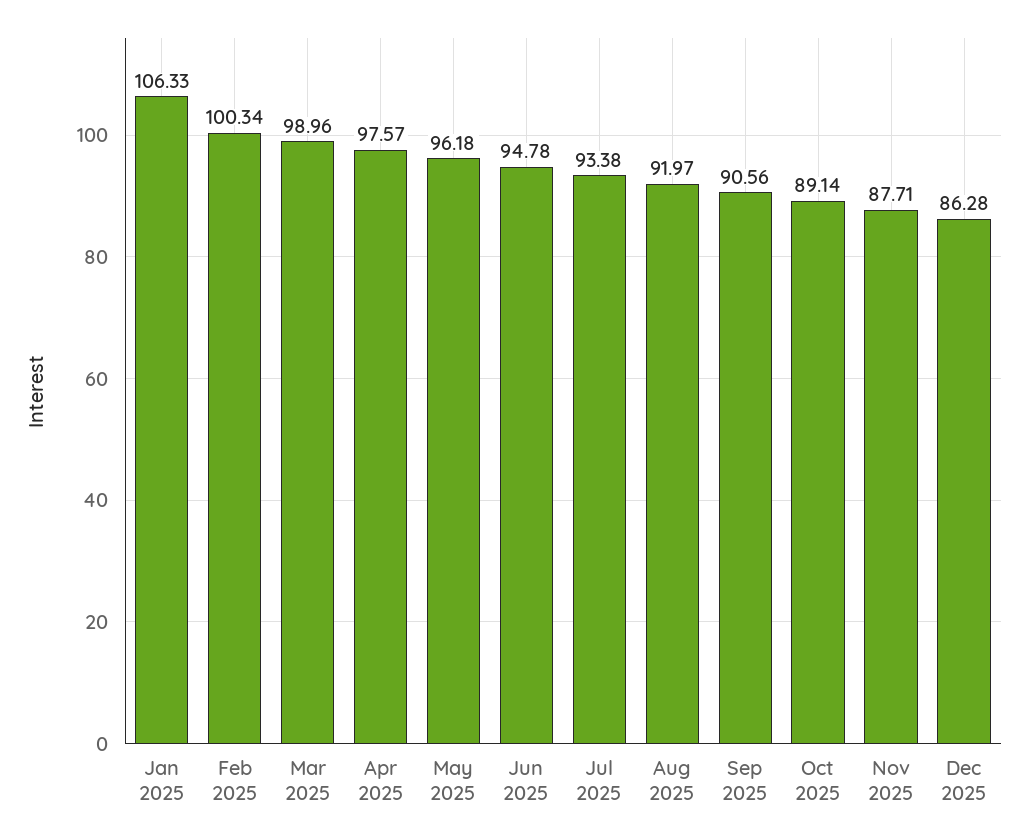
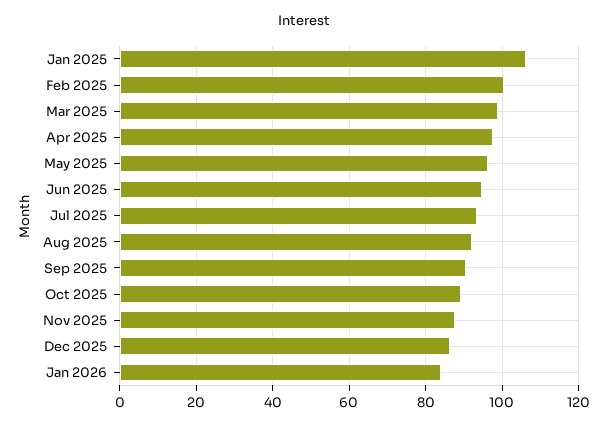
Jan 2026: none -> 84

